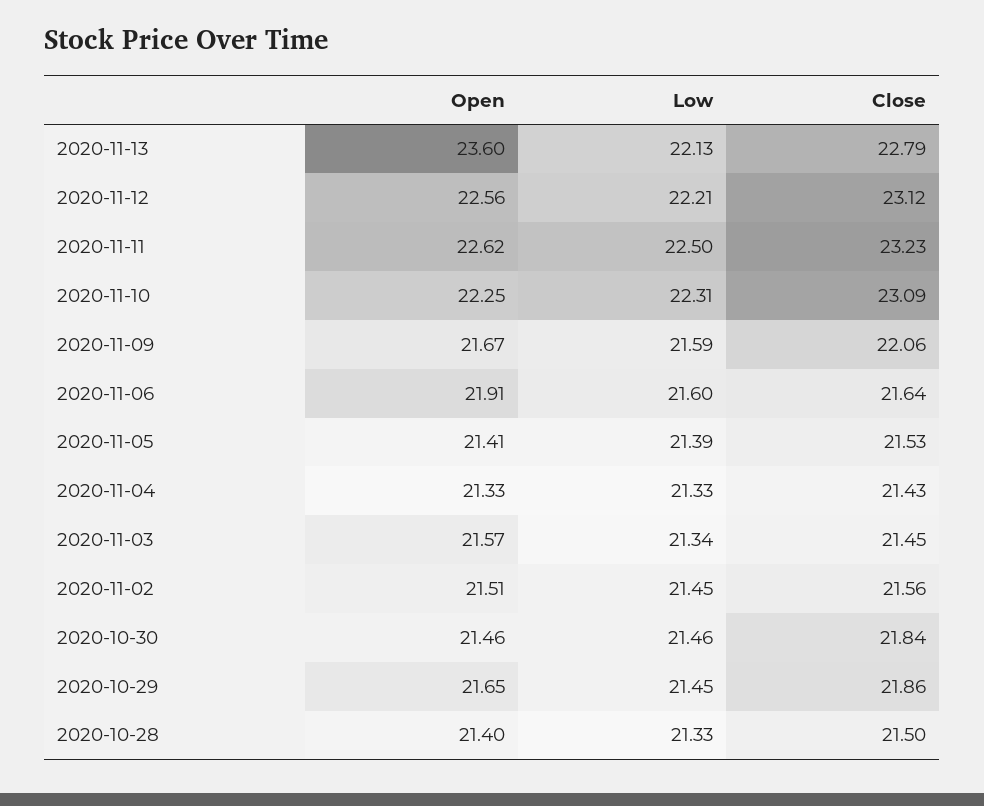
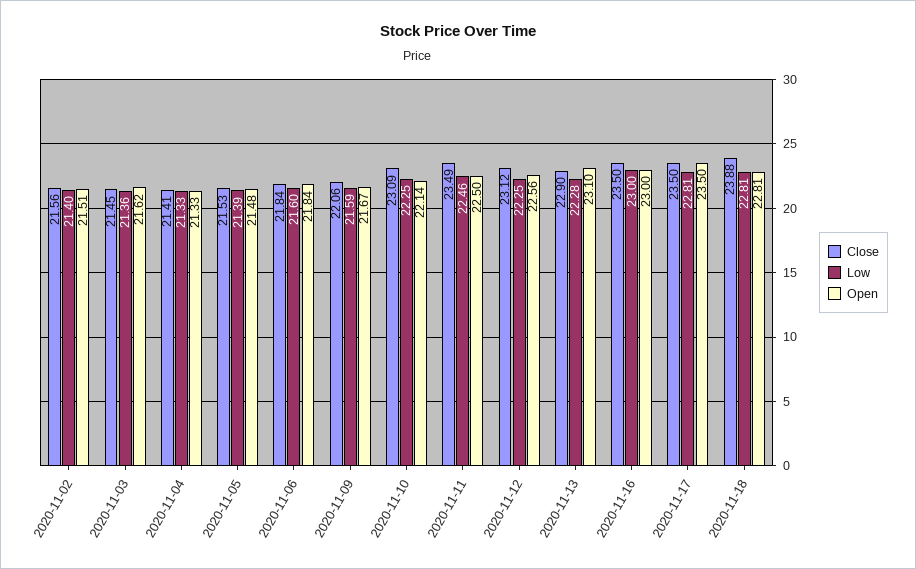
Open, 2020-11-13: 23.6 -> 23.1
Low, 2020-11-13: 22.13 -> 22.28
Close, 2020-11-13: 22.79 -> 22.9
Low, 2020-11-12: 22.21 -> 22.25
Open, 2020-11-11: 22.62 -> 22.5
Low, 2020-11-11: 22.5 -> 22.46
Close, 2020-11-11: 23.23 -> 23.49
Open, 2020-11-10: 22.25 -> 22.14
Low, 2020-11-10: 22.31 -> 22.25
Open, 2020-11-06: 21.91 -> 21.84
Close, 2020-11-06: 21.64 -> 21.84
Open, 2020-11-05: 21.41 -> 21.48
Close, 2020-11-04: 21.43 -> 21.41
Open, 2020-11-03: 21.57 -> 21.62
Low, 2020-11-03: 21.34 -> 21.36
Low, 2020-11-02: 21.45 -> 21.4
Open, 2020-10-30: 21.46 -> none
Low, 2020-10-30: 21.46 -> none
Close, 2020-10-30: 21.84 -> none
Open, 2020-10-29: 21.65 -> none
Low, 2020-10-29: 21.45 -> none
Close, 2020-10-29: 21.86 -> none
Open, 2020-10-28: 21.4 -> none
Low, 2020-10-28: 21.33 -> none
Close, 2020-10-28: 21.5 -> none
Close, 2020-11-16: none -> 23.5
Low, 2020-11-16: none -> 23
Open, 2020-11-16: none -> 23
Close, 2020-11-17: none -> 23.5
Low, 2020-11-17: none -> 22.81
Open, 2020-11-17: none -> 23.5
Close, 2020-11-18: none -> 23.88
Low, 2020-11-18: none -> 22.81
Open, 2020-11-18: none -> 22.81

